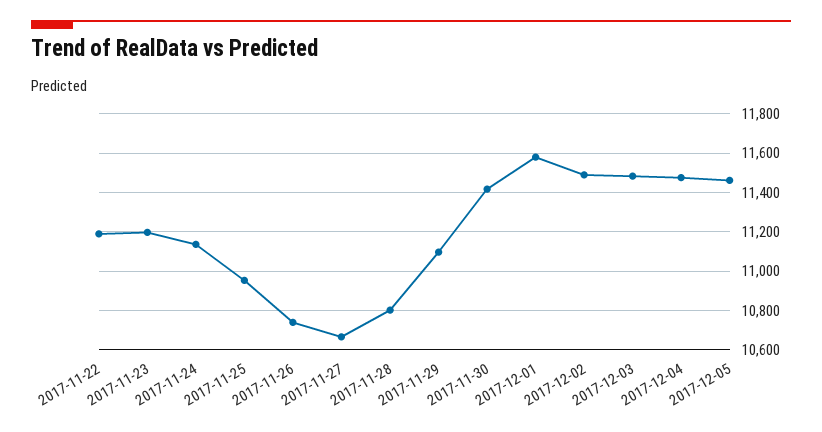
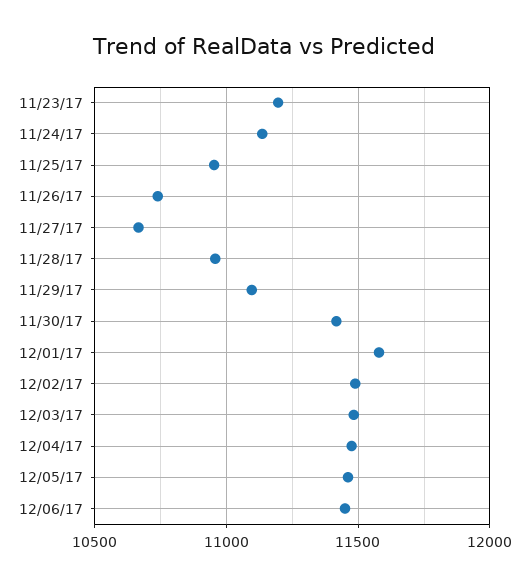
2017-11-22: 11200 -> none
2017-11-28: 10800 -> 10950
12/06/17: none -> 11450

